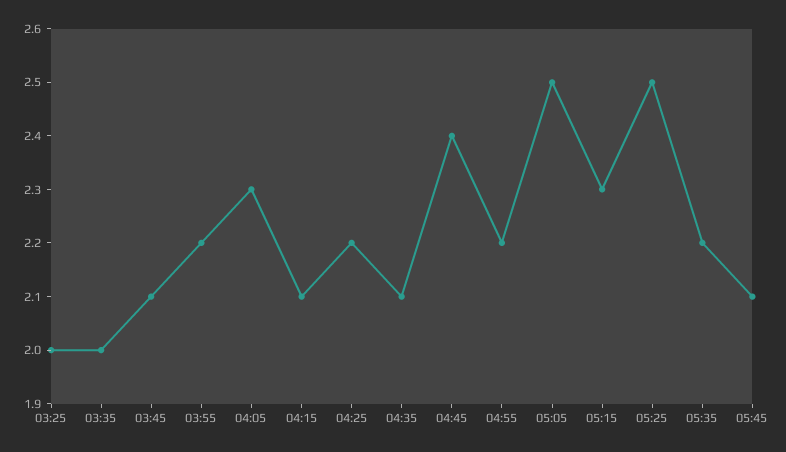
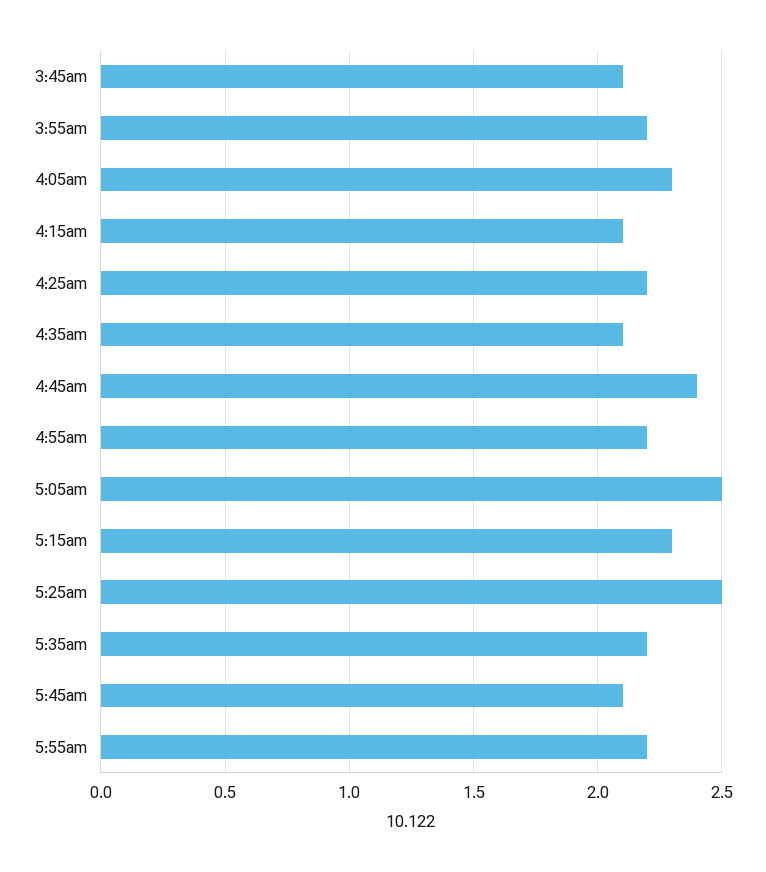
03:25: 2 -> none
03:35: 2 -> none
5:55am: none -> 2.2

